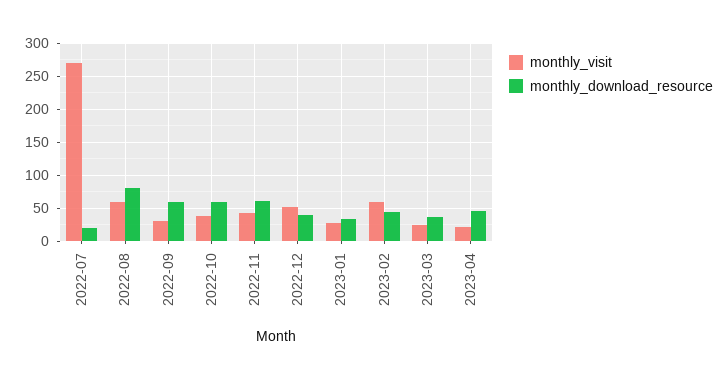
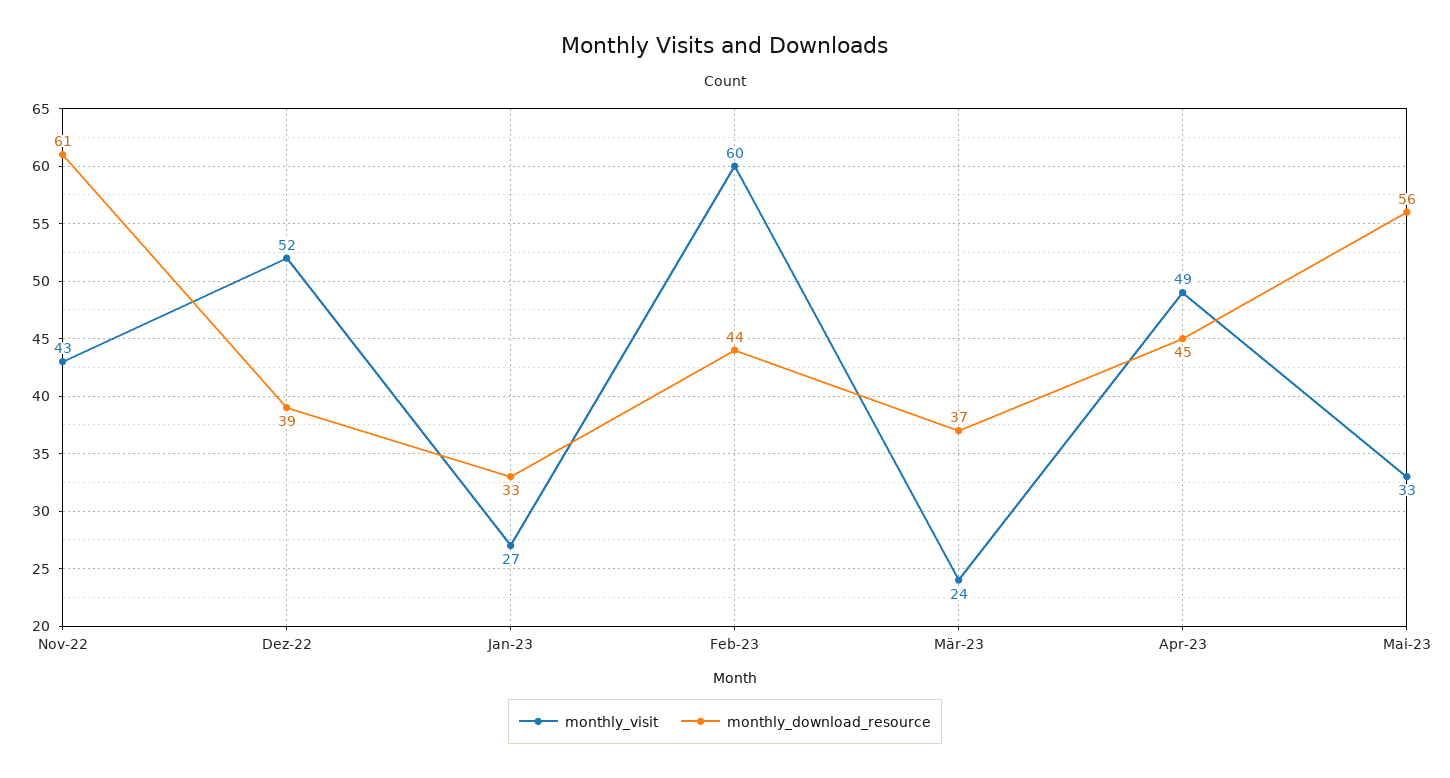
monthly_visit, 2022-07: 270 -> none
monthly_download_resource, 2022-07: 20 -> none
monthly_visit, 2022-08: 60 -> none
monthly_download_resource, 2022-08: 80 -> none
monthly_visit, 2022-09: 30 -> none
monthly_download_resource, 2022-09: 60 -> none
monthly_visit, 2022-10: 40 -> none
monthly_download_resource, 2022-10: 60 -> none
monthly_visit, 2023-04: 20 -> 49
monthly_visit, Mai-23: none -> 33
monthly_download_resource, Mai-23: none -> 56

